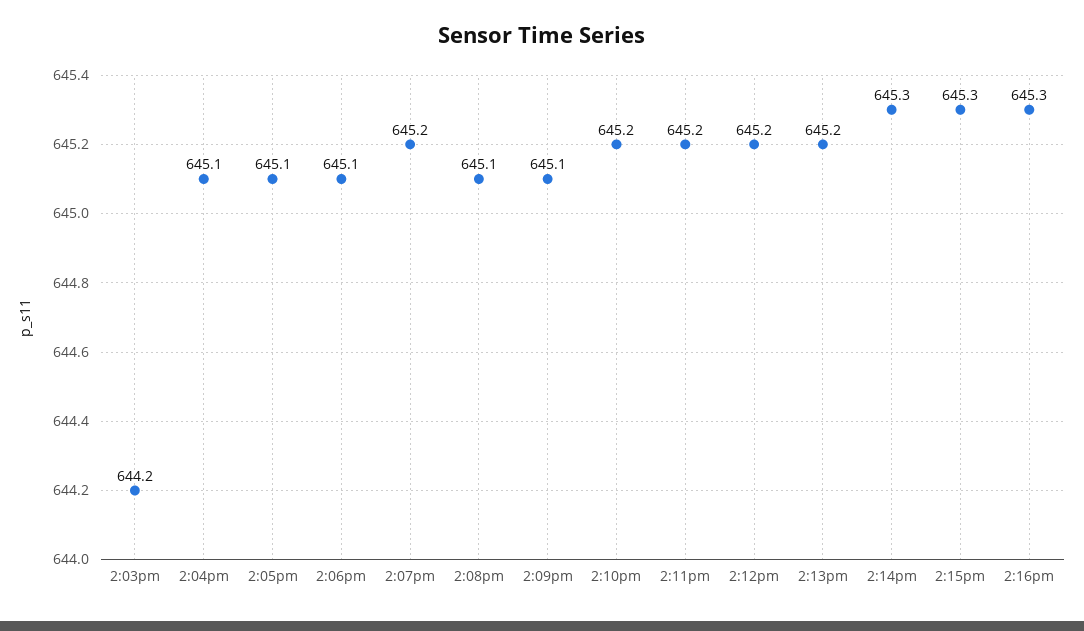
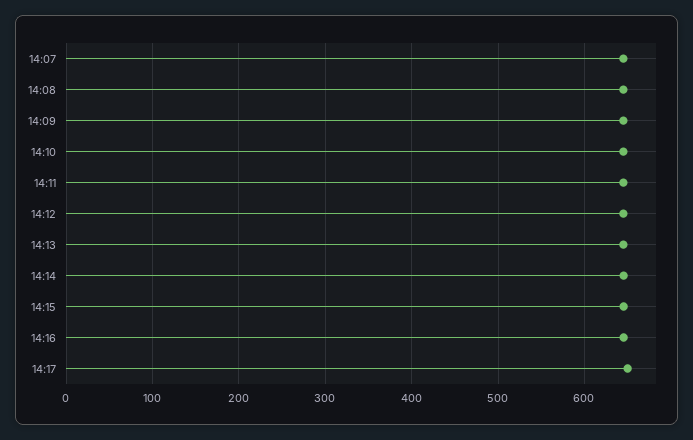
2:03pm: 644.2 -> none
2:04pm: 645.1 -> none
2:05pm: 645.1 -> none
2:06pm: 645.1 -> none
14:17: none -> 650

